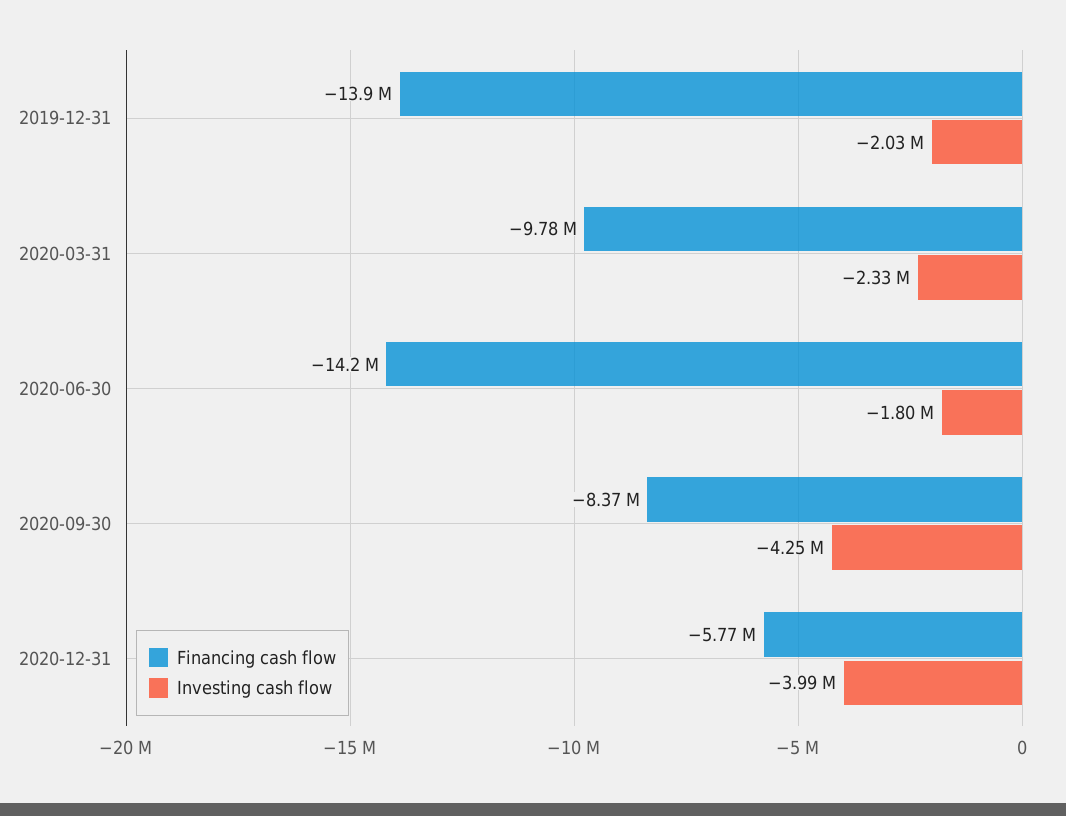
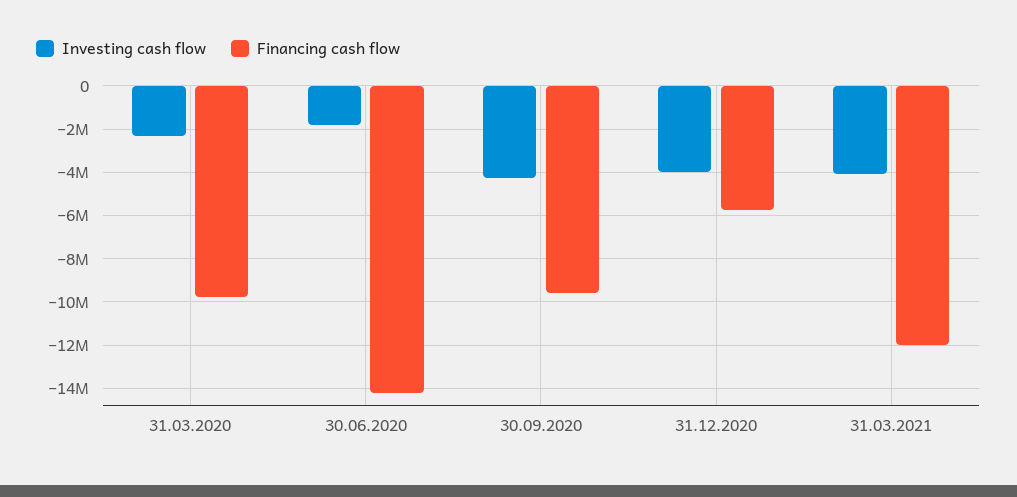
Financing cash flow, 2019-12-31: -13900000 -> none
Investing cash flow, 2019-12-31: -2030000 -> none
Financing cash flow, 2020-09-30: -8370000 -> -9500000
Investing cash flow, 31.03.2021: none -> -4000000
Financing cash flow, 31.03.2021: none -> -12000000

